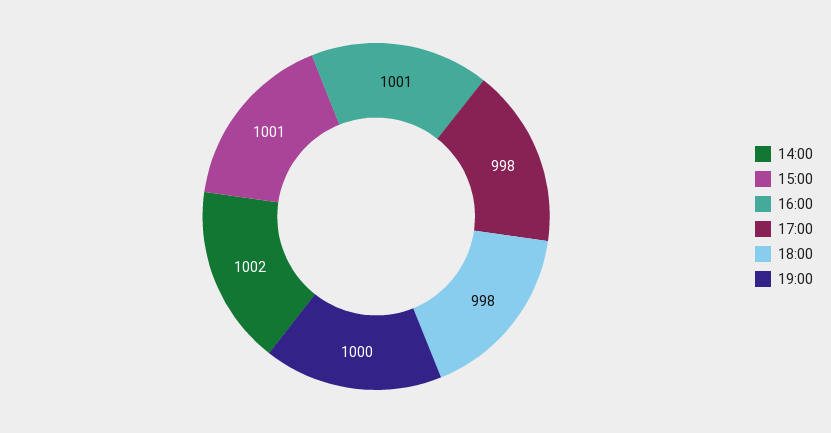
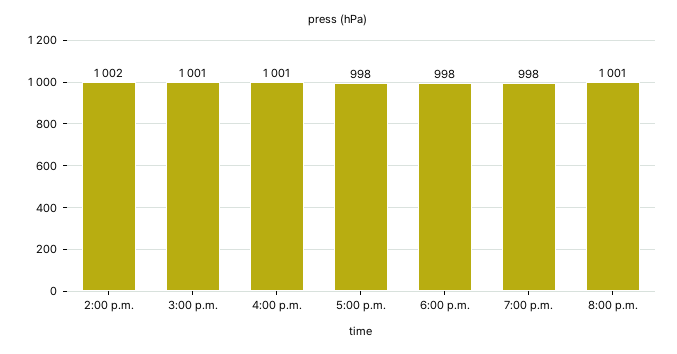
19:00: 1000 -> 998
8:00 p.m.: none -> 1001

